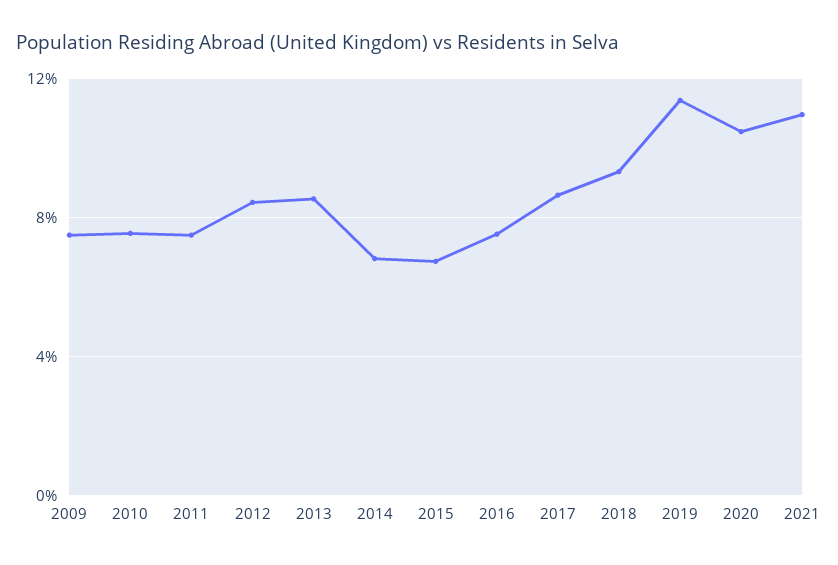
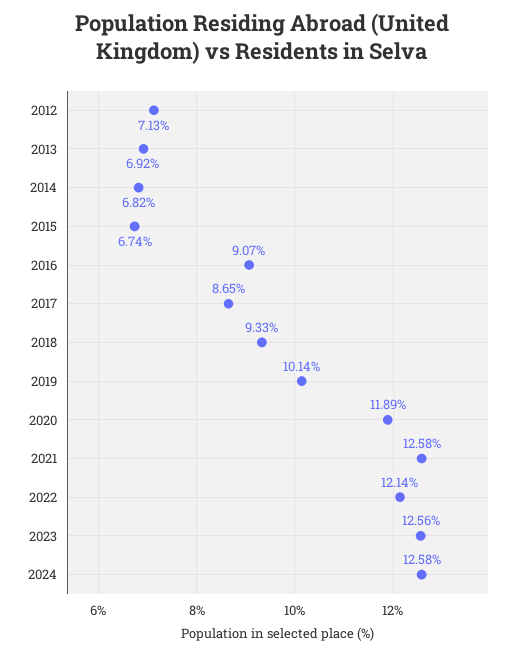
2009: 7.5 -> none
2010: 7.5 -> none
2011: 7.5 -> none
2012: 8.5 -> 7.13
2013: 8.5 -> 6.92
2016: 7.5 -> 9.07
2019: 11.5 -> 10.14
2020: 10.5 -> 11.89
2021: 11 -> 12.58
2022: none -> 12.14
2023: none -> 12.56
2024: none -> 12.58

